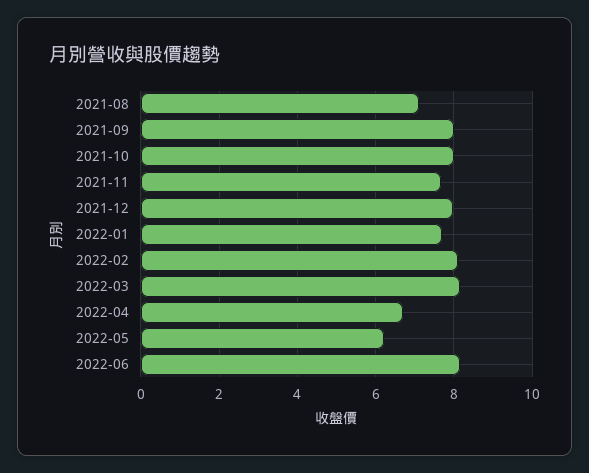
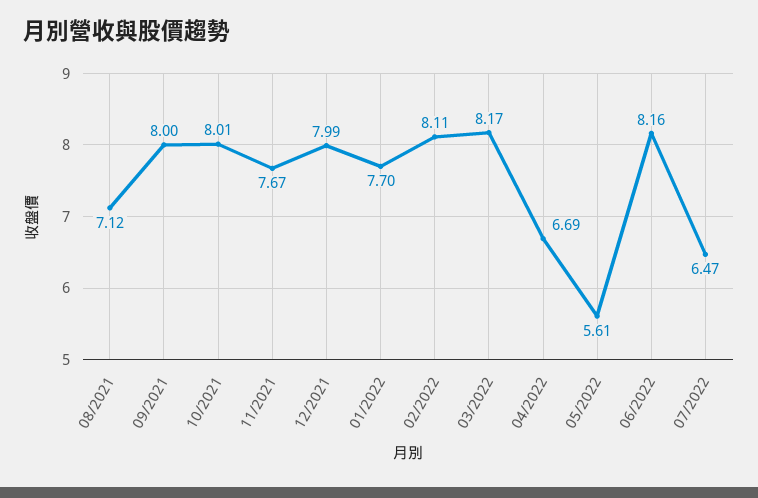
2022-05: 6.2 -> 5.61
07/2022: none -> 6.47

